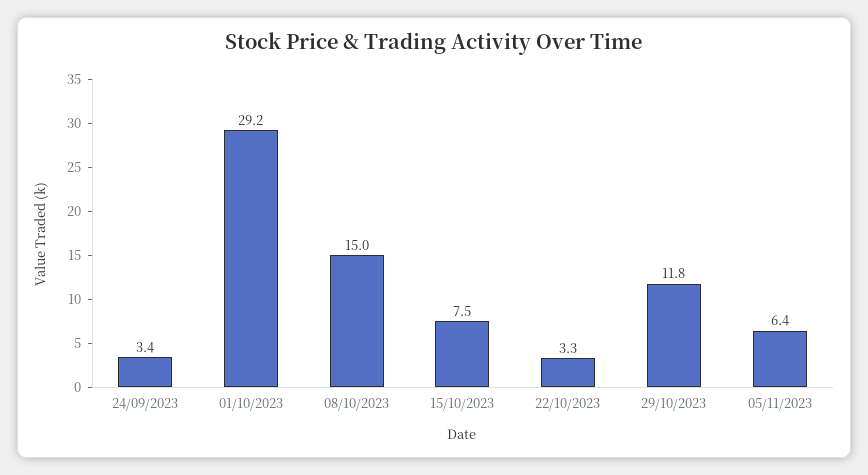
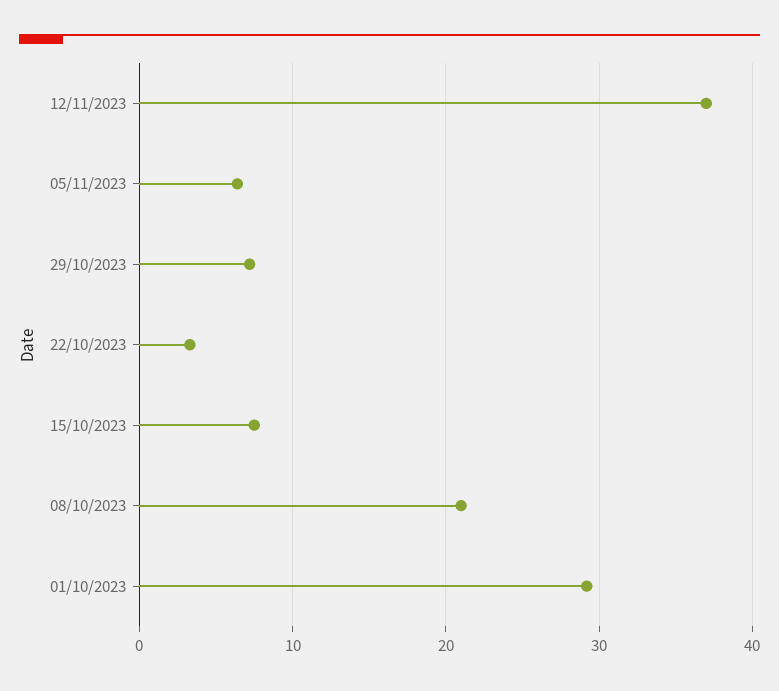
24/09/2023: 3.4 -> none
08/10/2023: 15 -> 21
29/10/2023: 11.8 -> 7
12/11/2023: none -> 37

